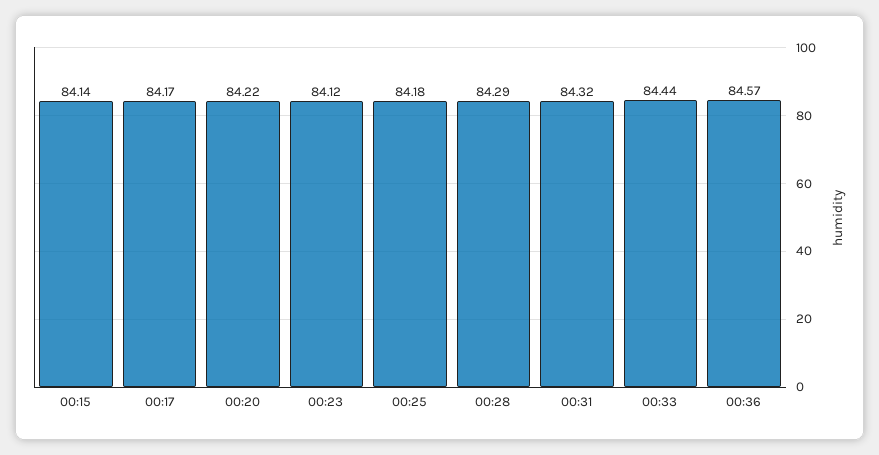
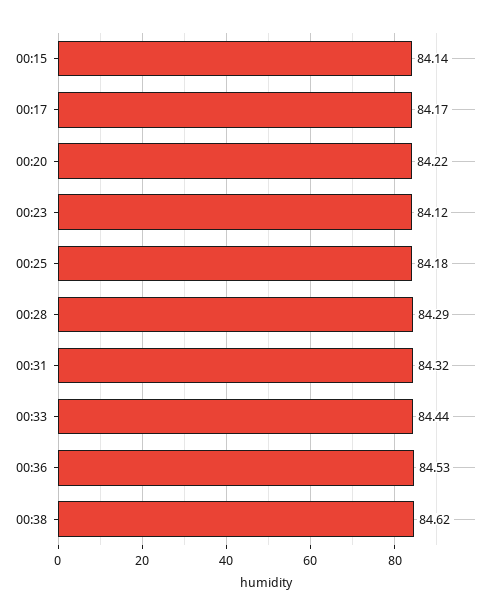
00:36: 84.57 -> 84.53
00:38: none -> 84.62

